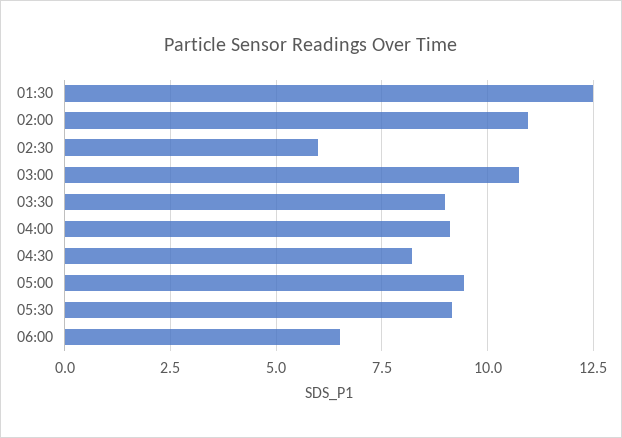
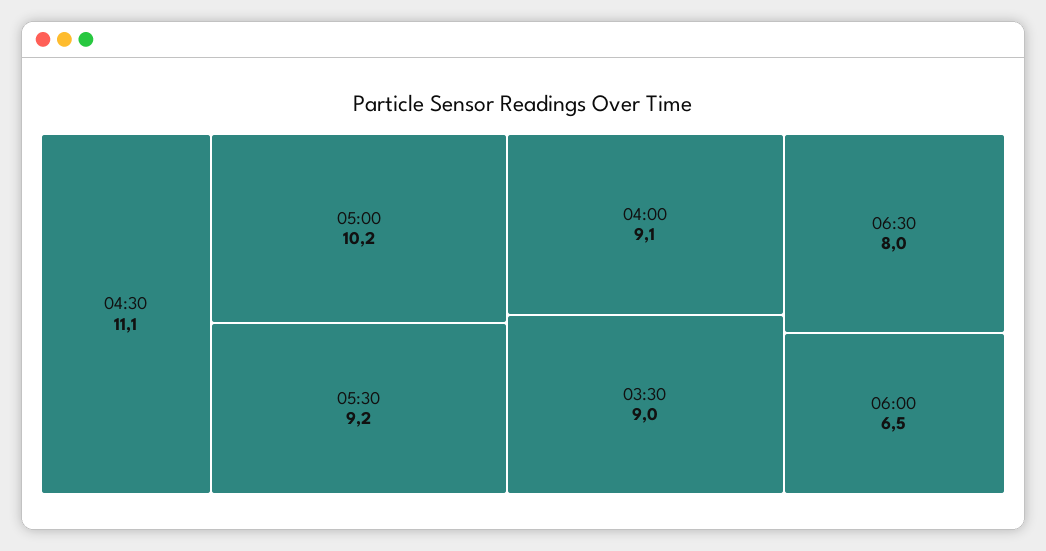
01:30: 12.5 -> none
02:00: 11 -> none
02:30: 6 -> none
03:00: 10.75 -> none
04:30: 8.25 -> 11.1
05:00: 9.5 -> 10.2
06:30: none -> 8

